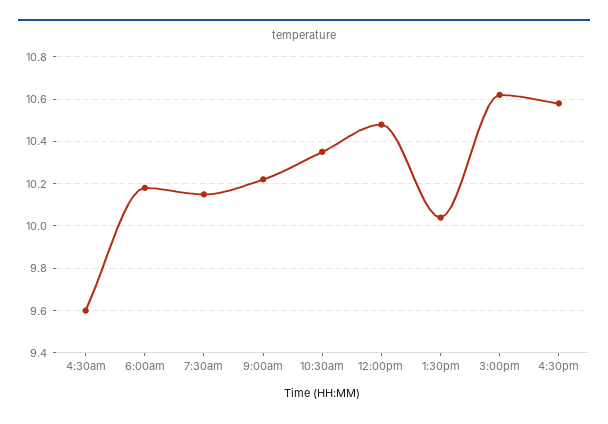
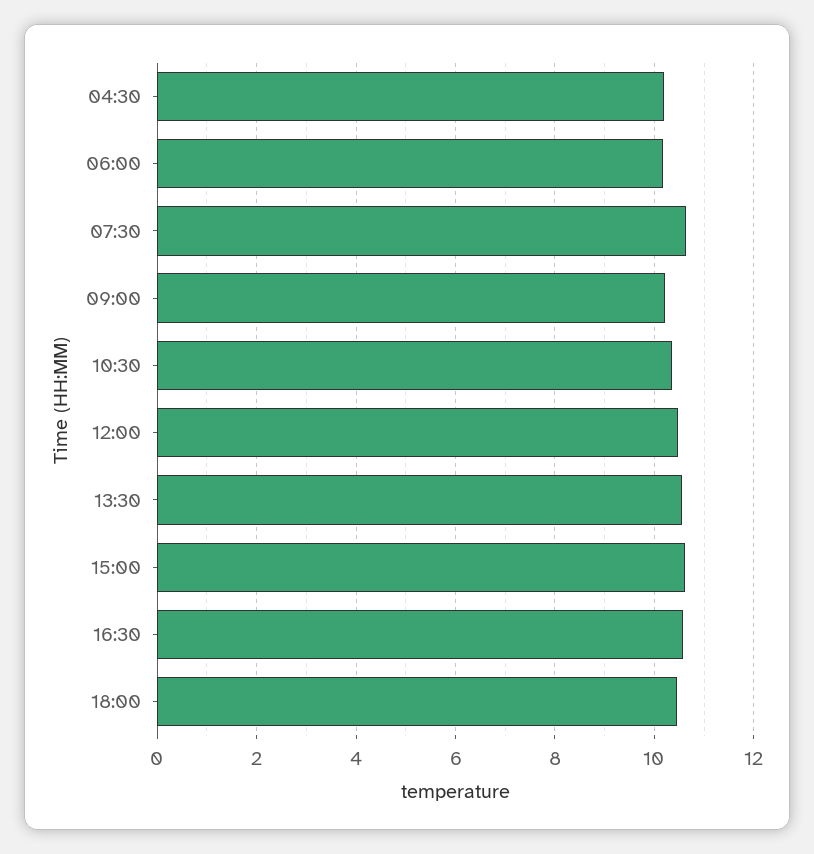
4:30am: 9.6 -> 10.2
7:30am: 10.15 -> 10.6
1:30pm: 10.05 -> 10.6
18:00: none -> 10.4

